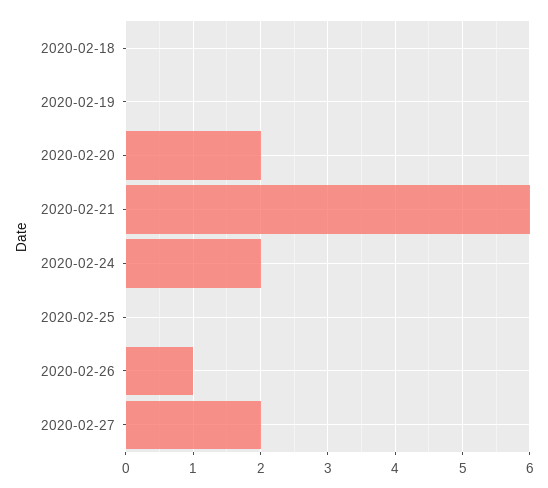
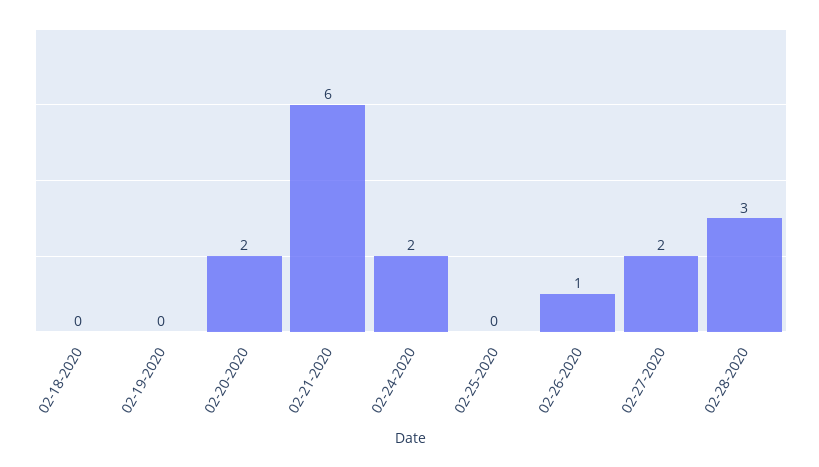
02-28-2020: none -> 3

